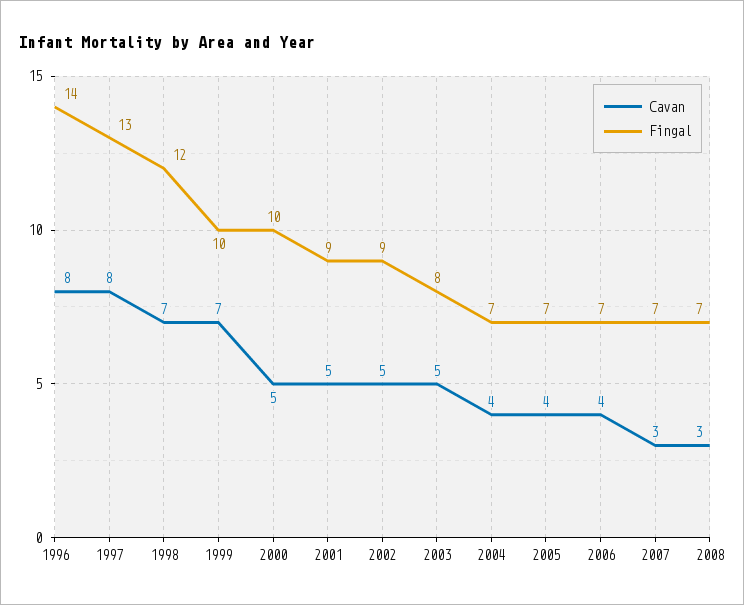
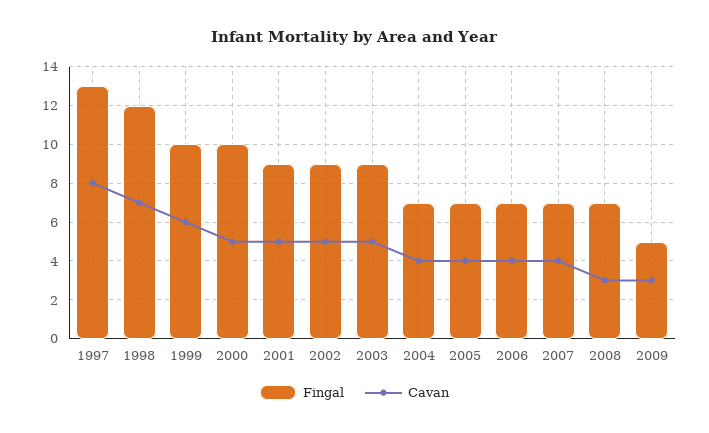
Cavan, 1996: 8 -> none
Fingal, 1996: 14 -> none
Cavan, 1999: 7 -> 6
Fingal, 2003: 8 -> 9
Cavan, 2007: 3 -> 4
Fingal, 2009: none -> 5
Cavan, 2009: none -> 3

